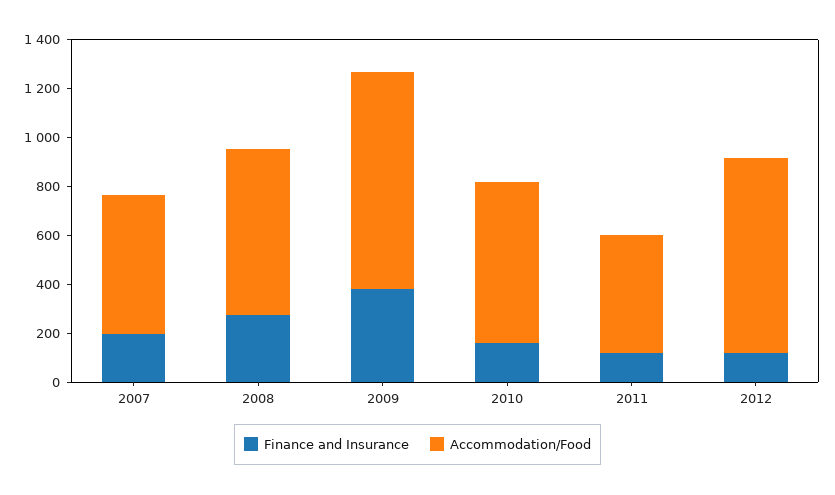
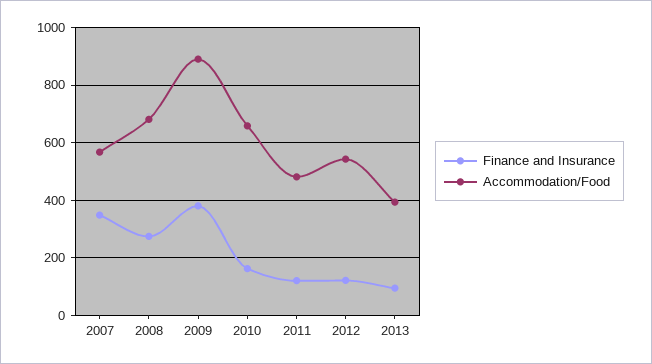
Finance and Insurance, 2007: 200 -> 350
Accommodation/Food, 2012: 800 -> 550
Finance and Insurance, 2013: none -> 100
Accommodation/Food, 2013: none -> 400

